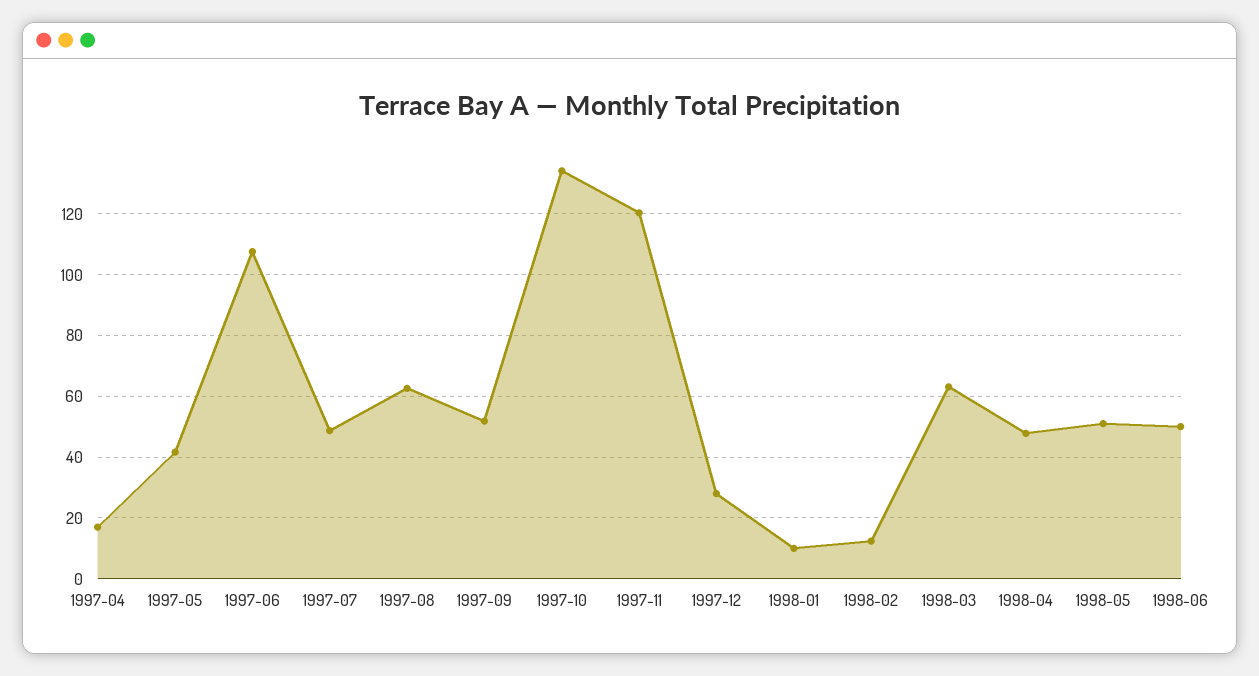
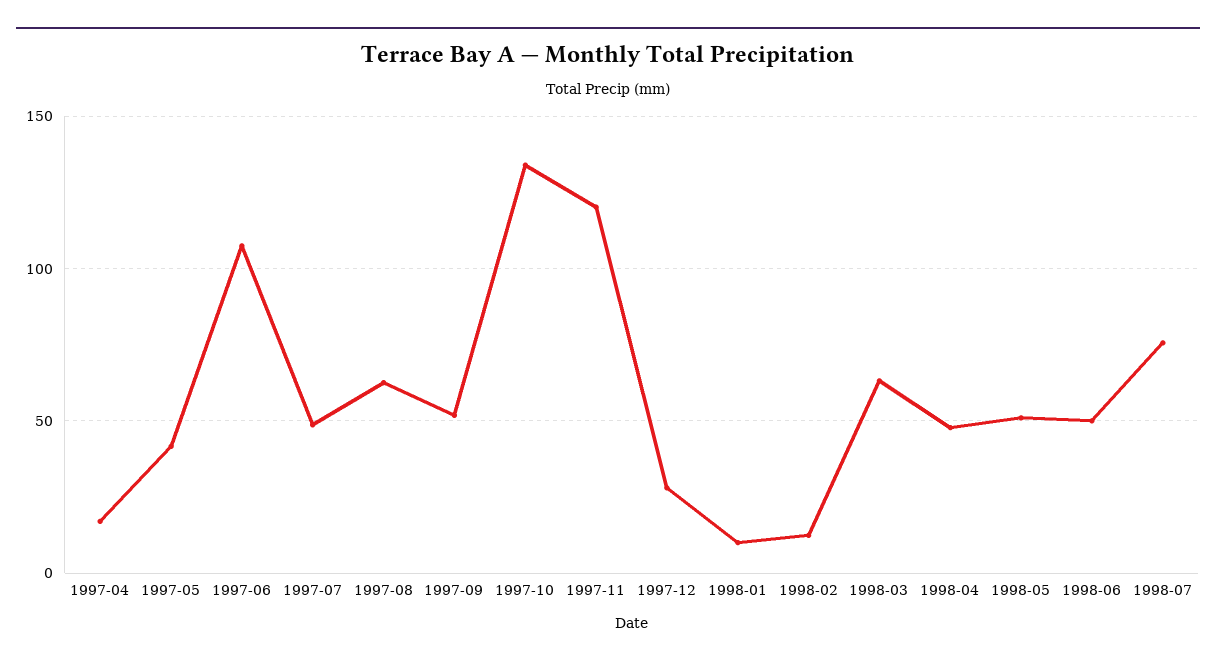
1998-07: none -> 75

